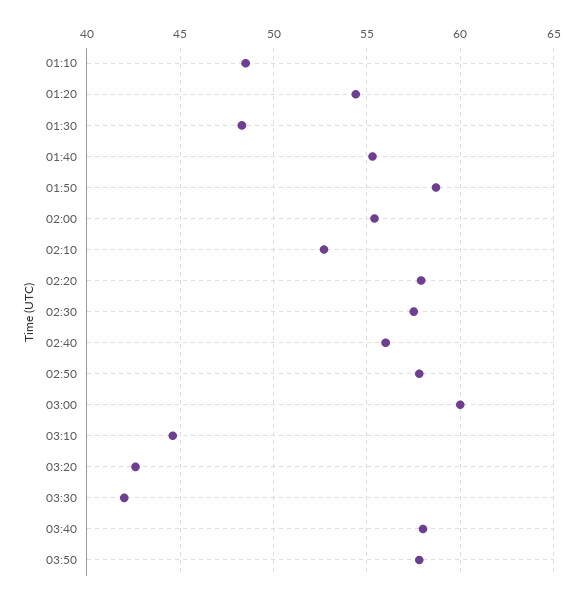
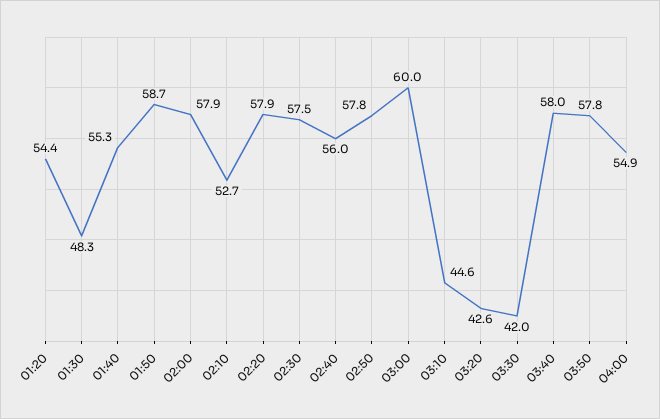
01:10: 48.5 -> none
02:00: 55.5 -> 57.9
04:00: none -> 54.9

